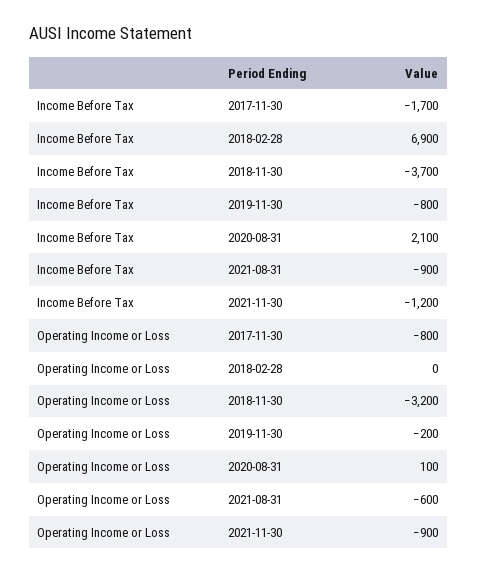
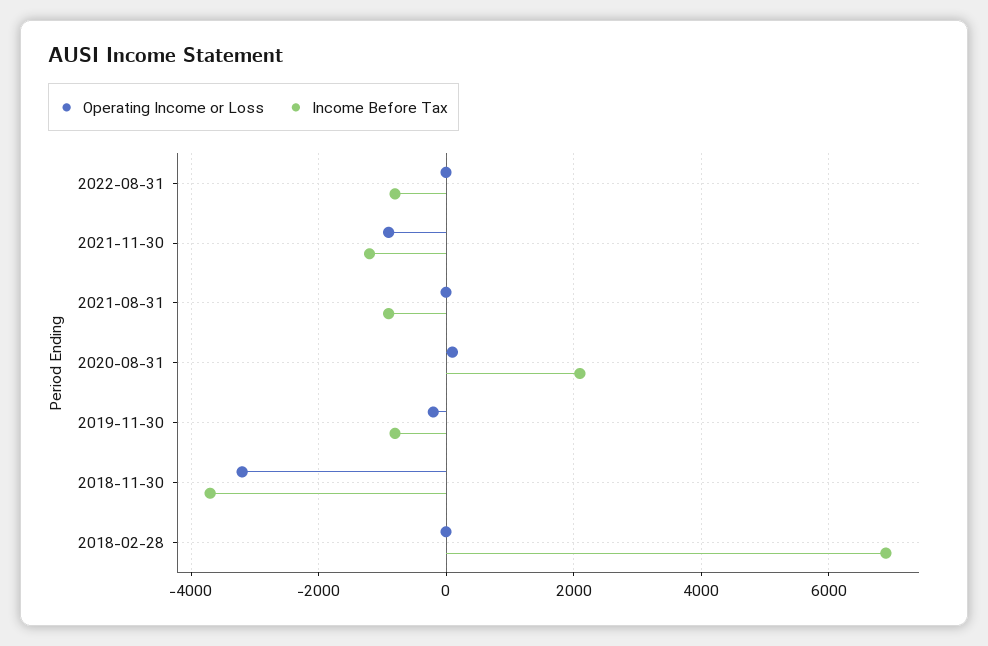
Income Before Tax, 2017-11-30: -1700 -> none
Operating Income or Loss, 2017-11-30: -800 -> none
Operating Income or Loss, 2021-08-31: -600 -> 0
Operating Income or Loss, 2022-08-31: none -> 0
Income Before Tax, 2022-08-31: none -> -800

